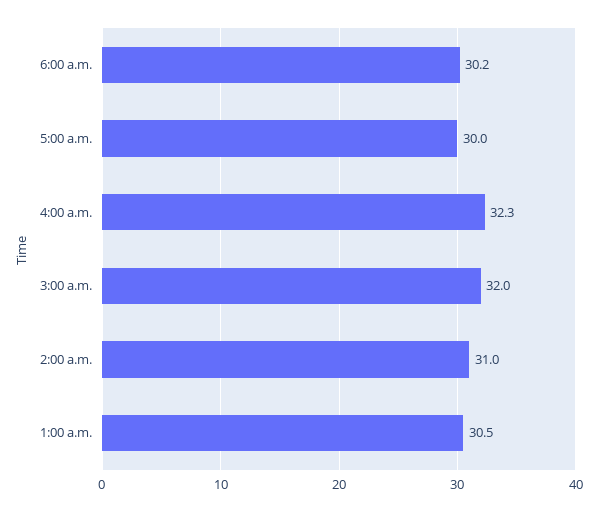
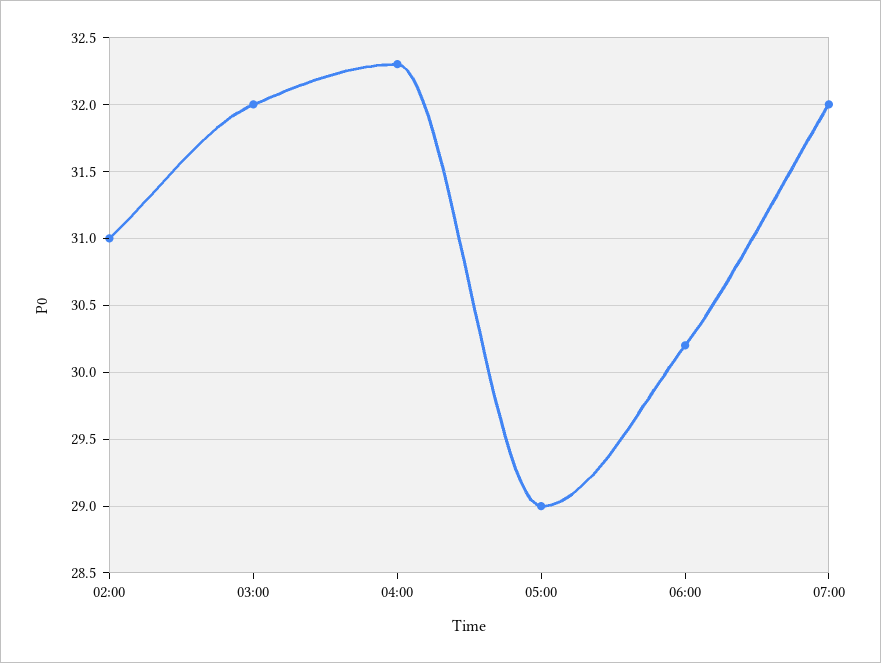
5:00 a.m.: 30 -> 29
1:00 a.m.: 30.5 -> none
07:00: none -> 32

